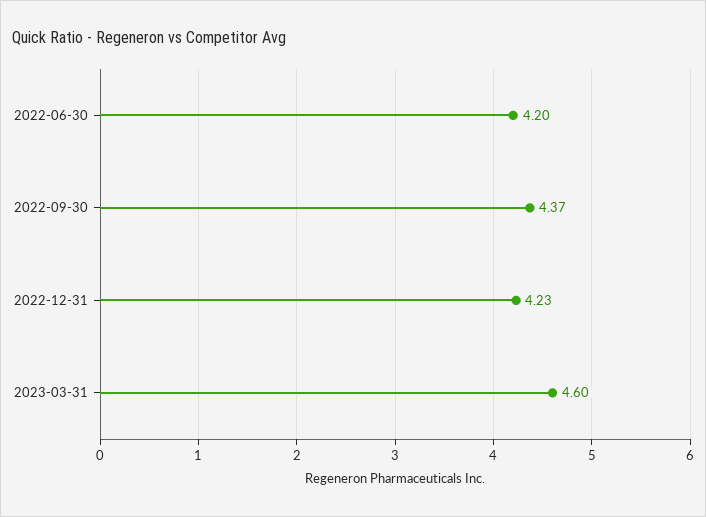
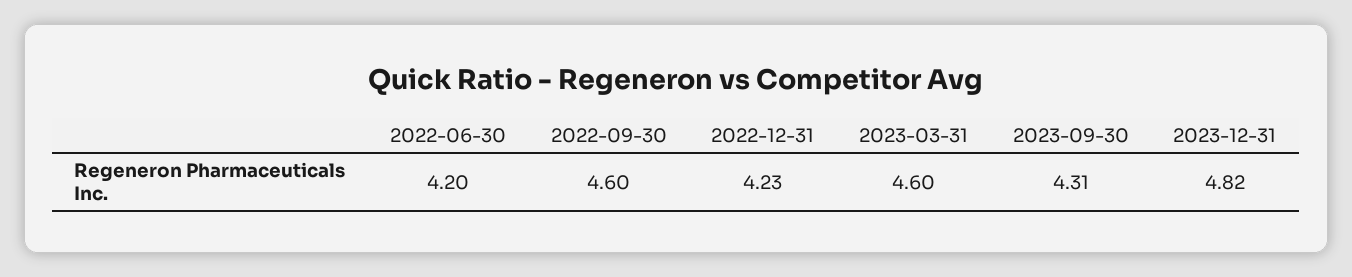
2022-09-30: 4.37 -> 4.6
2023-09-30: none -> 4.31
2023-12-31: none -> 4.82

